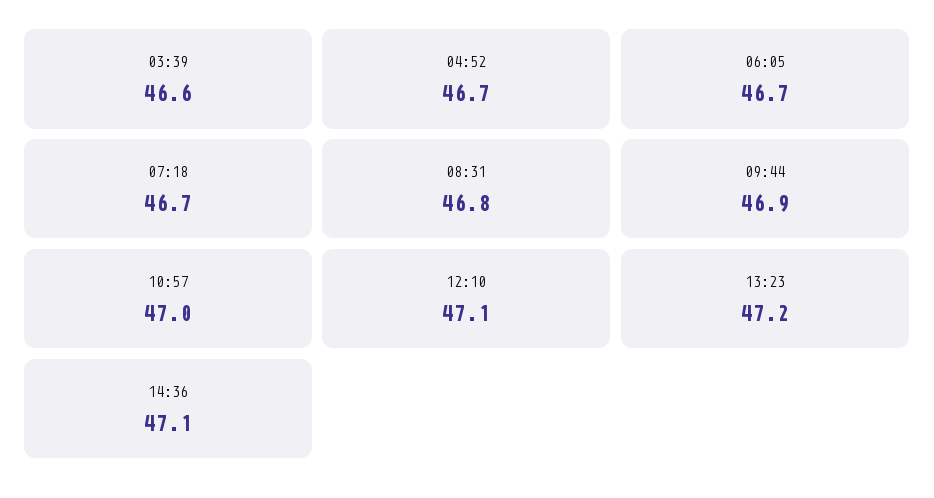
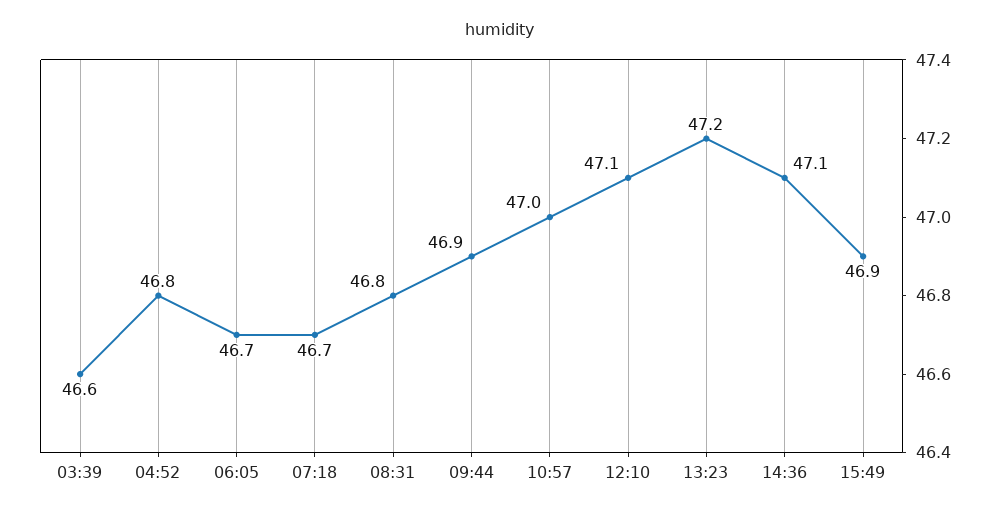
04:52: 46.7 -> 46.8
15:49: none -> 46.9

